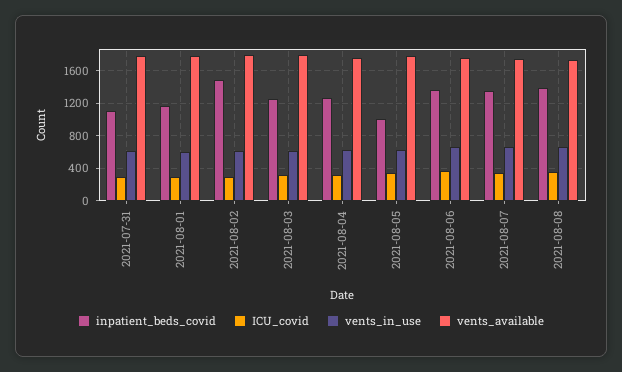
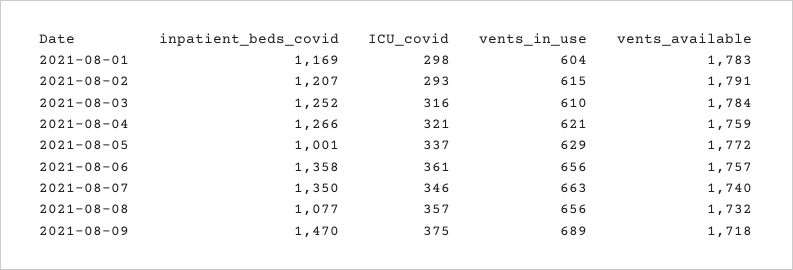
inpatient_beds_covid, 2021-07-31: 1100 -> none
ICU_covid, 2021-07-31: 300 -> none
vents_in_use, 2021-07-31: 600 -> none
vents_available, 2021-07-31: 1800 -> none
inpatient_beds_covid, 2021-08-02: 1500 -> 1207
inpatient_beds_covid, 2021-08-08: 1400 -> 1077
inpatient_beds_covid, 2021-08-09: none -> 1470
ICU_covid, 2021-08-09: none -> 375
vents_in_use, 2021-08-09: none -> 689
vents_available, 2021-08-09: none -> 1718

